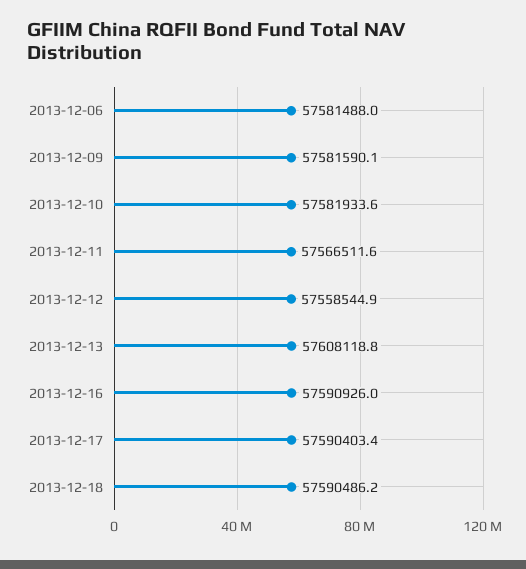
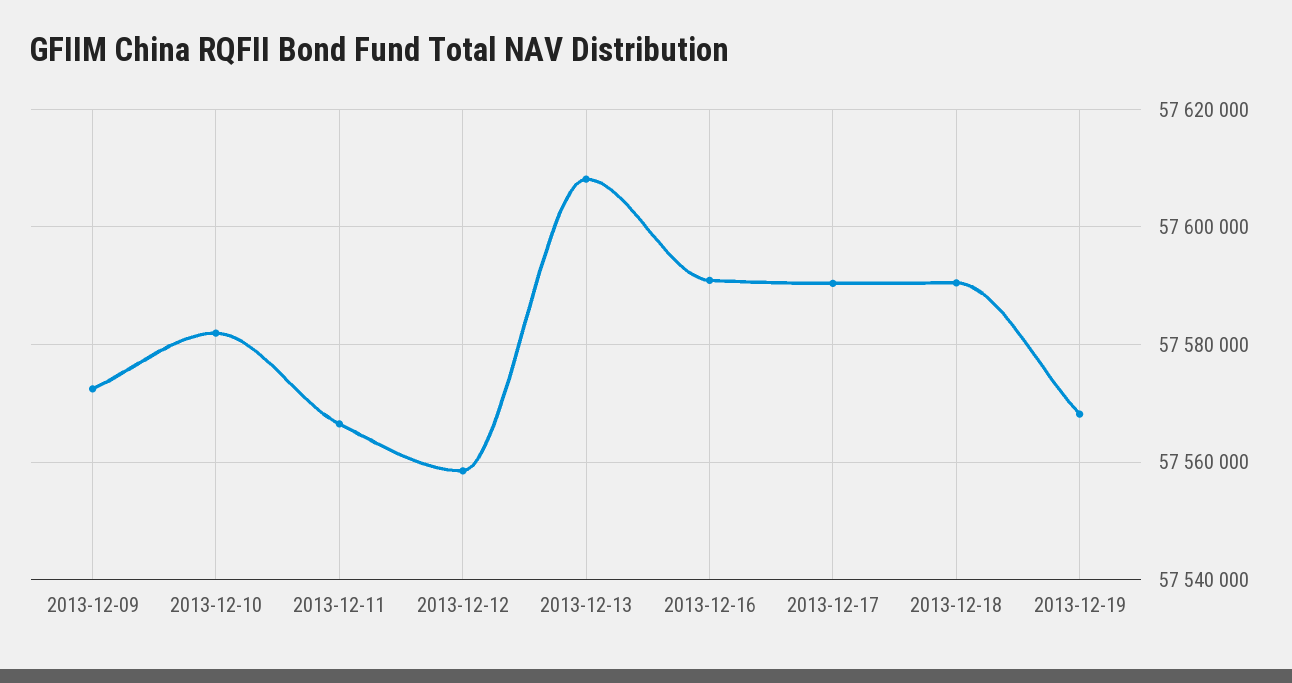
2013-12-06: 57581488 -> none
2013-12-09: 57581590.1 -> 57572000
2013-12-19: none -> 57568000

